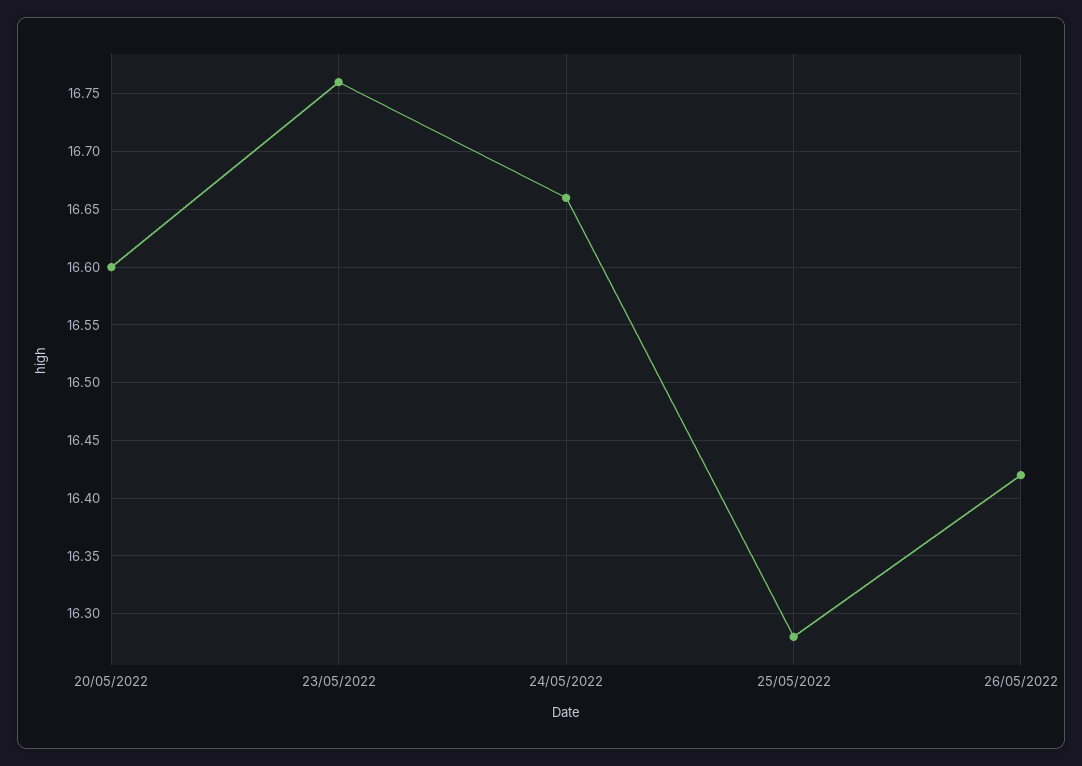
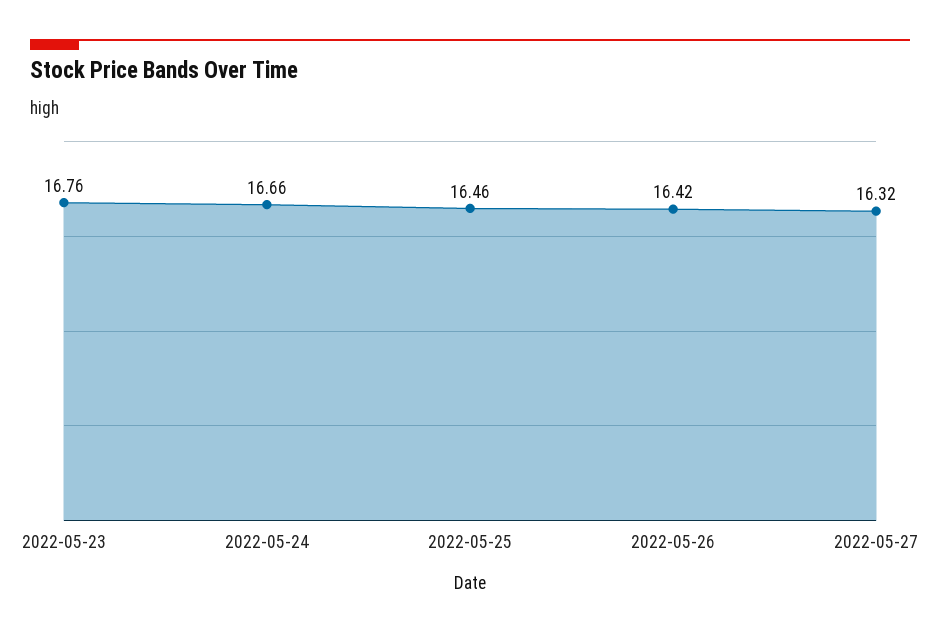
20/05/2022: 16.6 -> none
25/05/2022: 16.28 -> 16.46
2022-05-27: none -> 16.32

